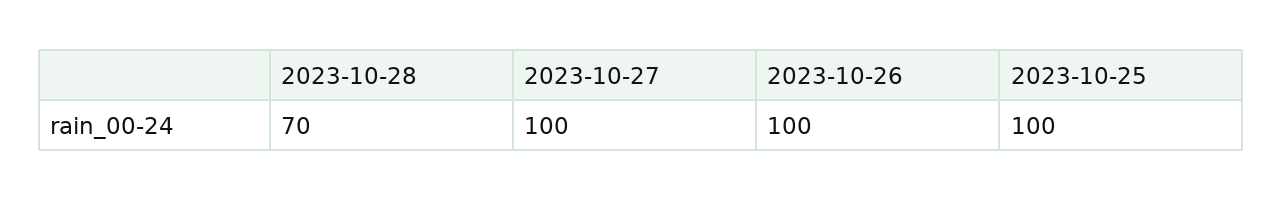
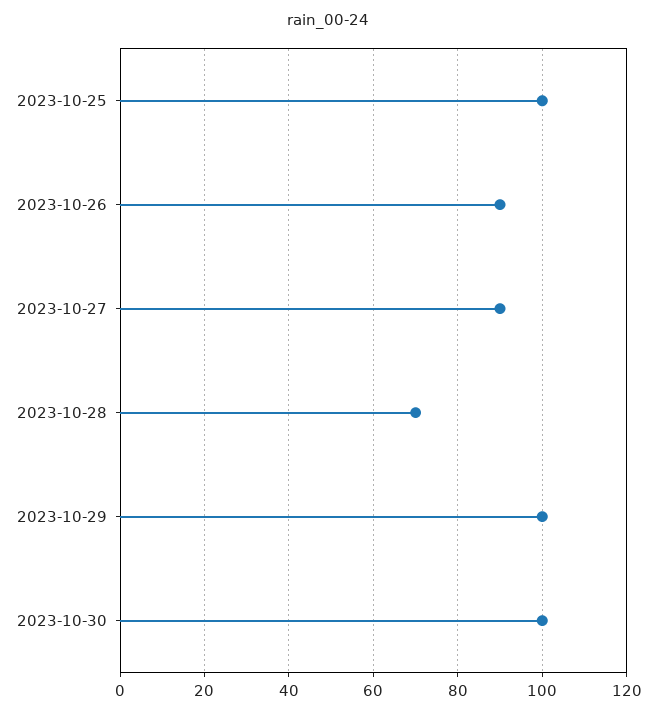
2023-10-27: 100 -> 90
2023-10-26: 100 -> 90
2023-10-29: none -> 100
2023-10-30: none -> 100

